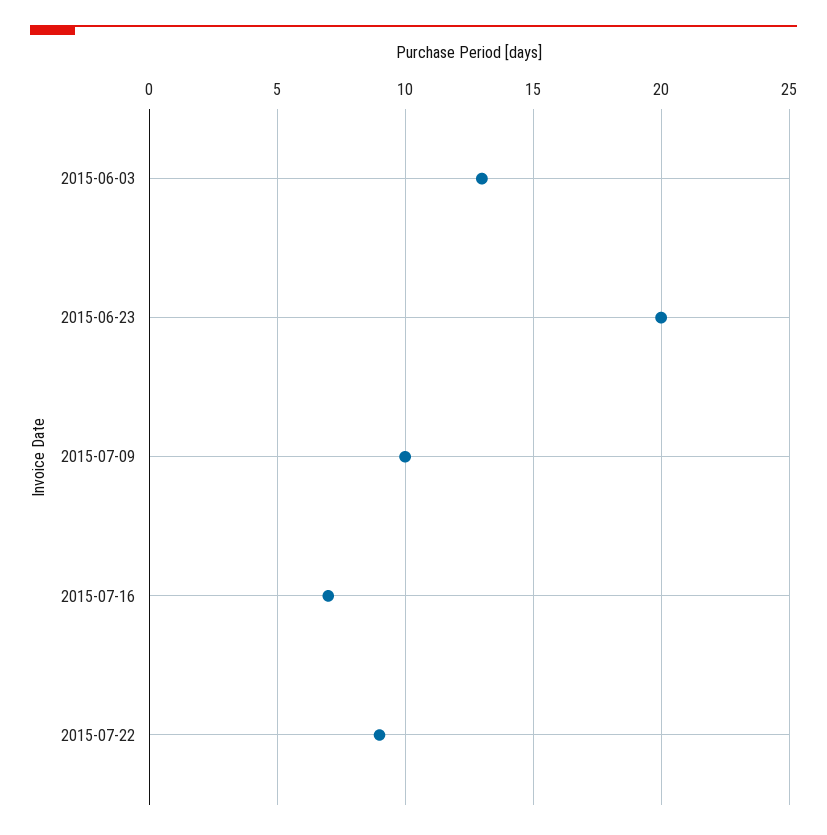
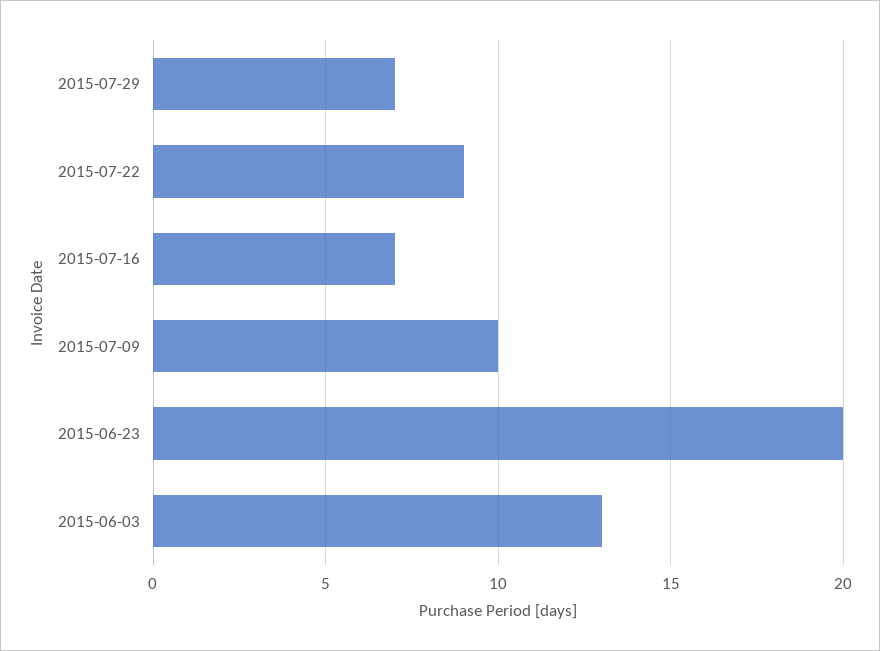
2015-07-29: none -> 7

